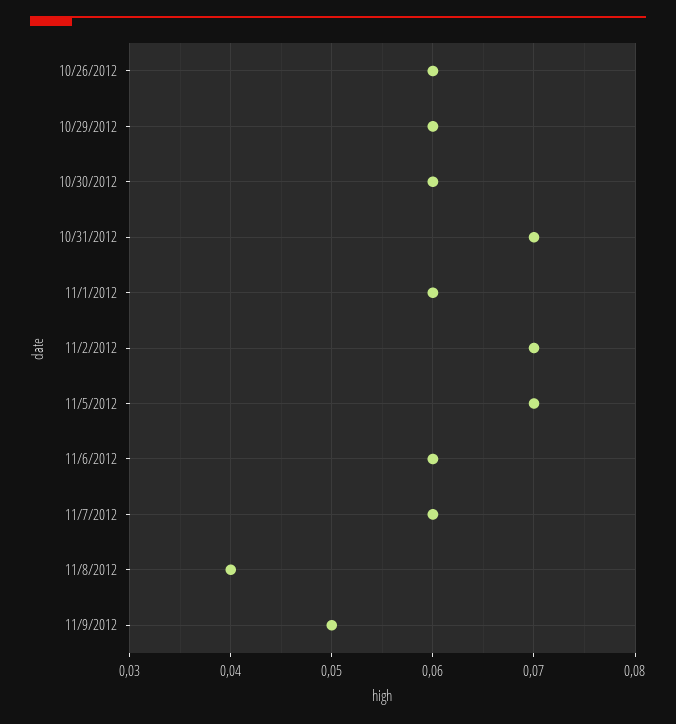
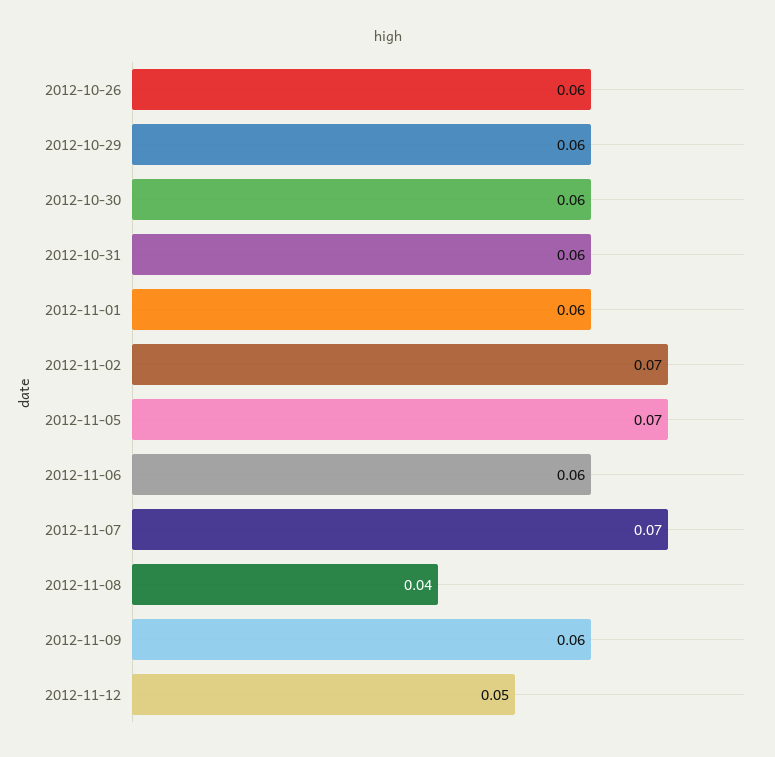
10/31/2012: 0.07 -> 0.06
11/7/2012: 0.06 -> 0.07
11/9/2012: 0.05 -> 0.06
2012-11-12: none -> 0.05

